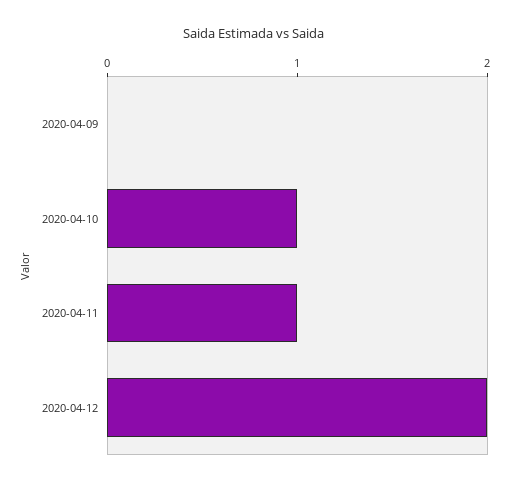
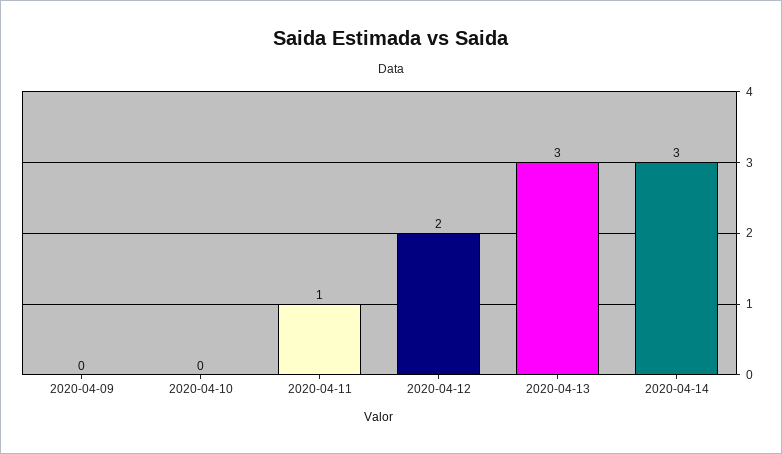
2020-04-10: 1 -> 0
2020-04-13: none -> 3
2020-04-14: none -> 3

